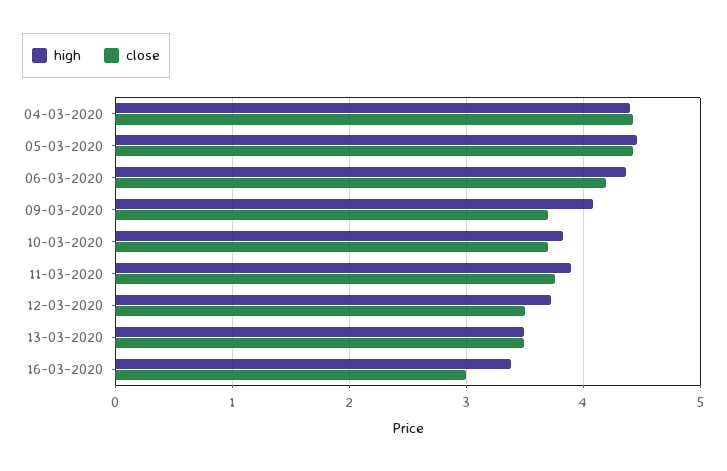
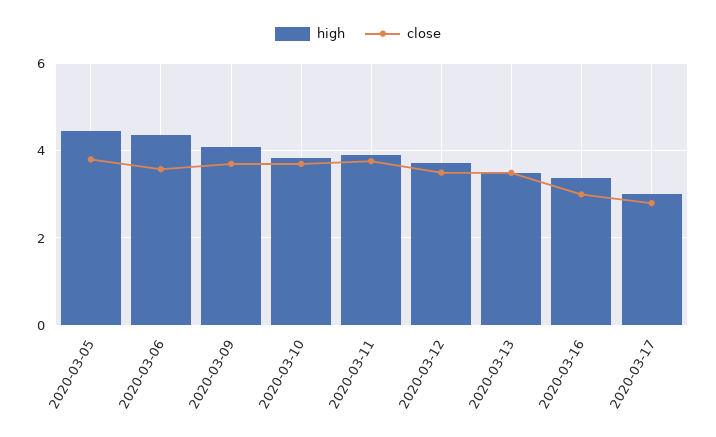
high, 04-03-2020: 4.4 -> none
close, 04-03-2020: 4.4 -> none
close, 05-03-2020: 4.4 -> 3.8
close, 06-03-2020: 4.2 -> 3.6
high, 2020-03-17: none -> 3
close, 2020-03-17: none -> 2.8

